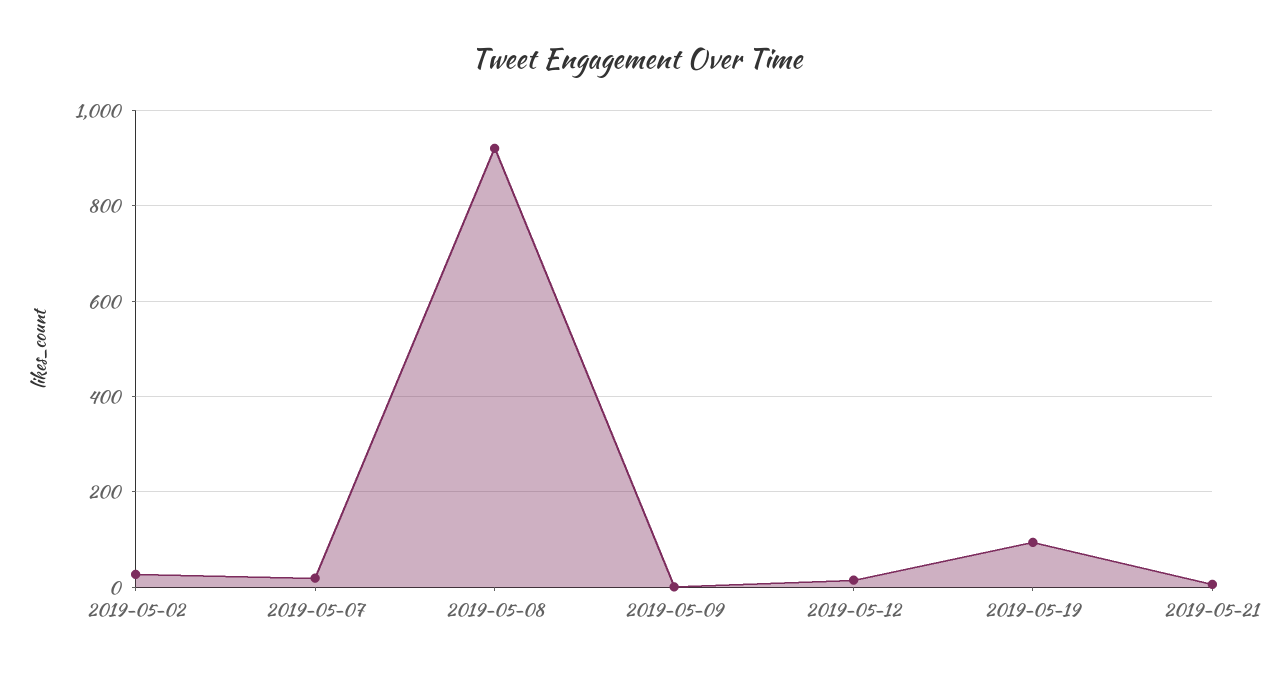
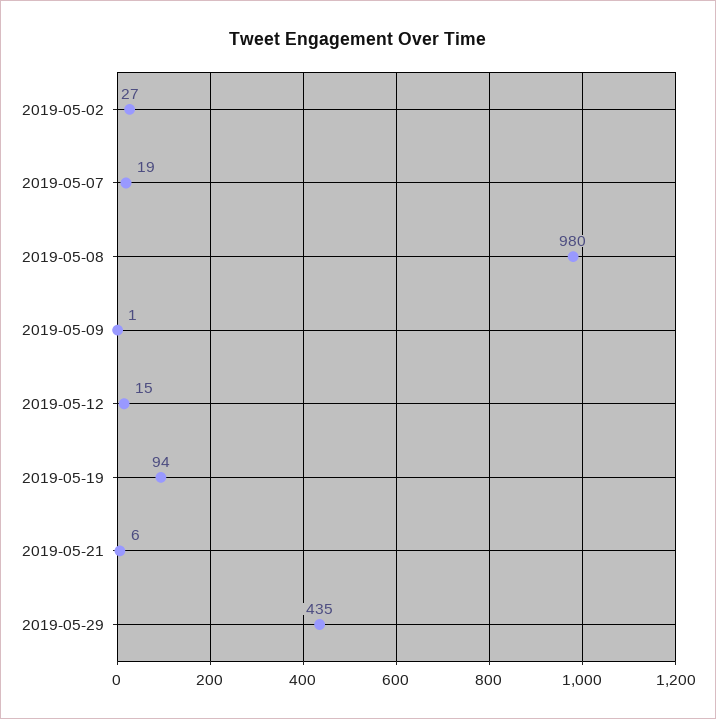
2019-05-08: 920 -> 980
2019-05-29: none -> 435

